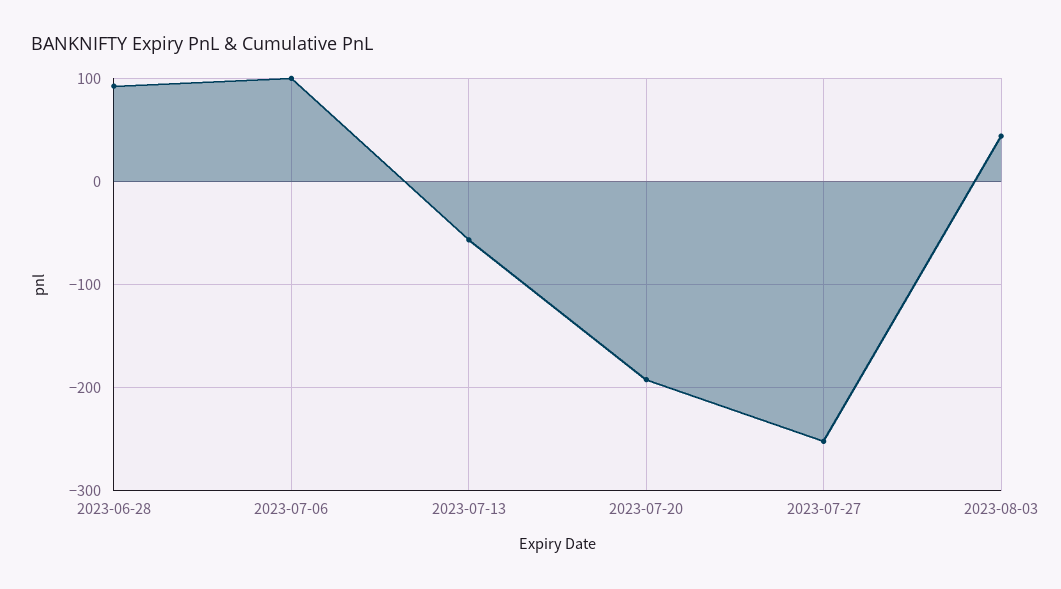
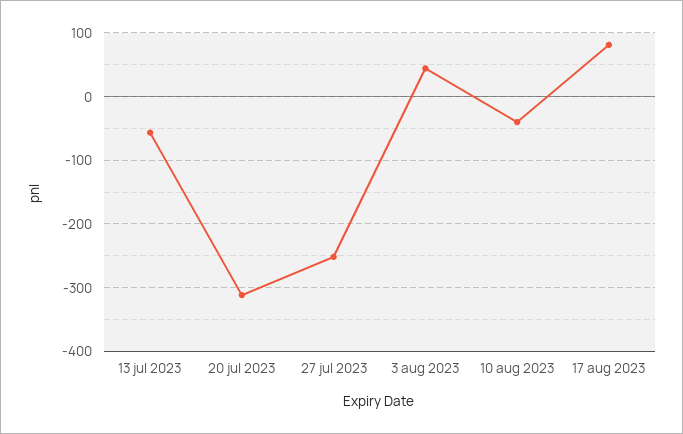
2023-06-28: 90 -> none
2023-07-06: 100 -> none
2023-07-20: -190 -> -310
10 aug 2023: none -> -40
17 aug 2023: none -> 80

